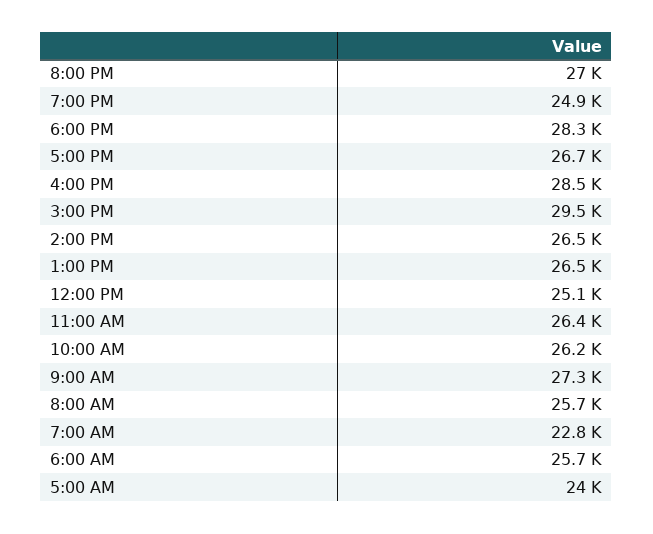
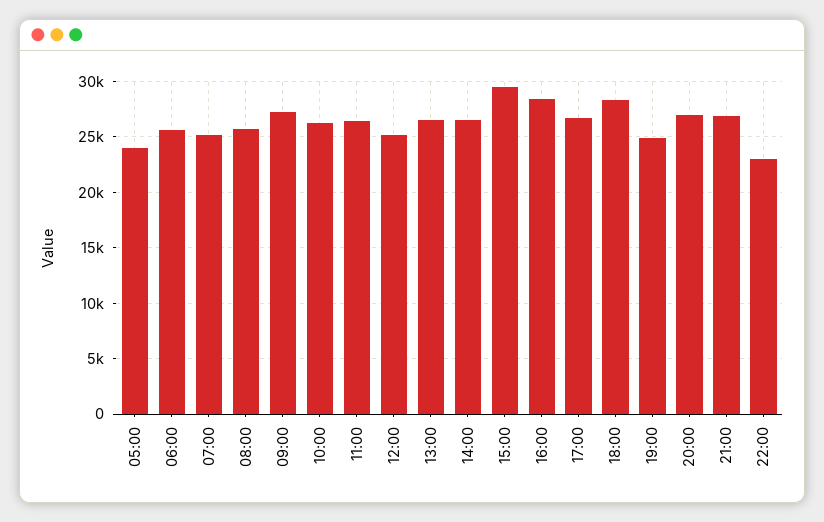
7:00 AM: 22800 -> 25000
21:00: none -> 27000
22:00: none -> 23000

